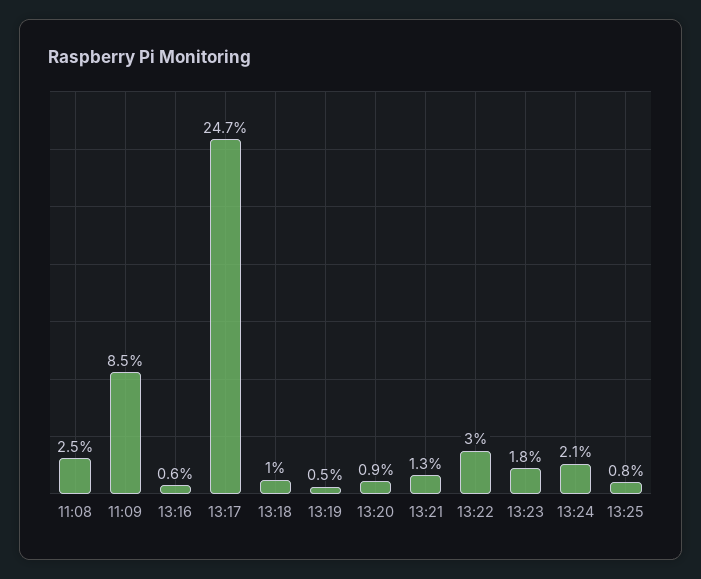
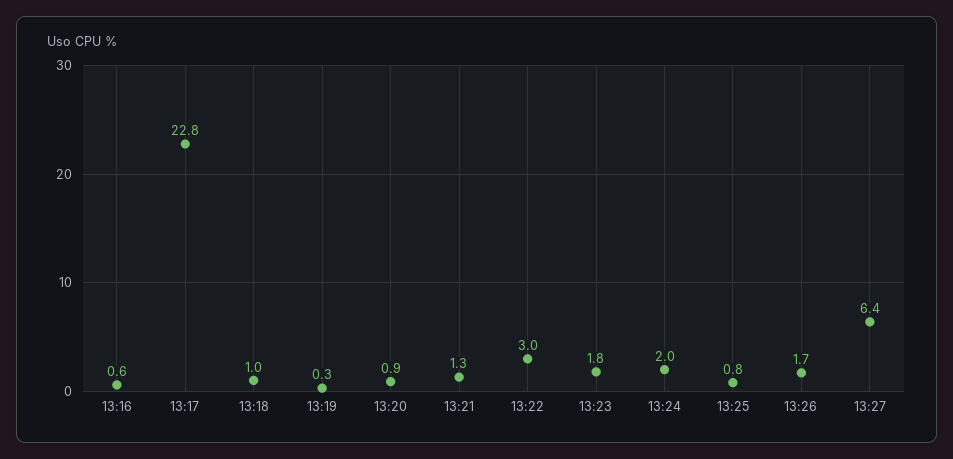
11:08: 2.5 -> none
11:09: 8.5 -> none
13:17: 24.7 -> 22.8
13:19: 0.5 -> 0.3
13:24: 2.1 -> 2
13:26: none -> 1.7
13:27: none -> 6.4

